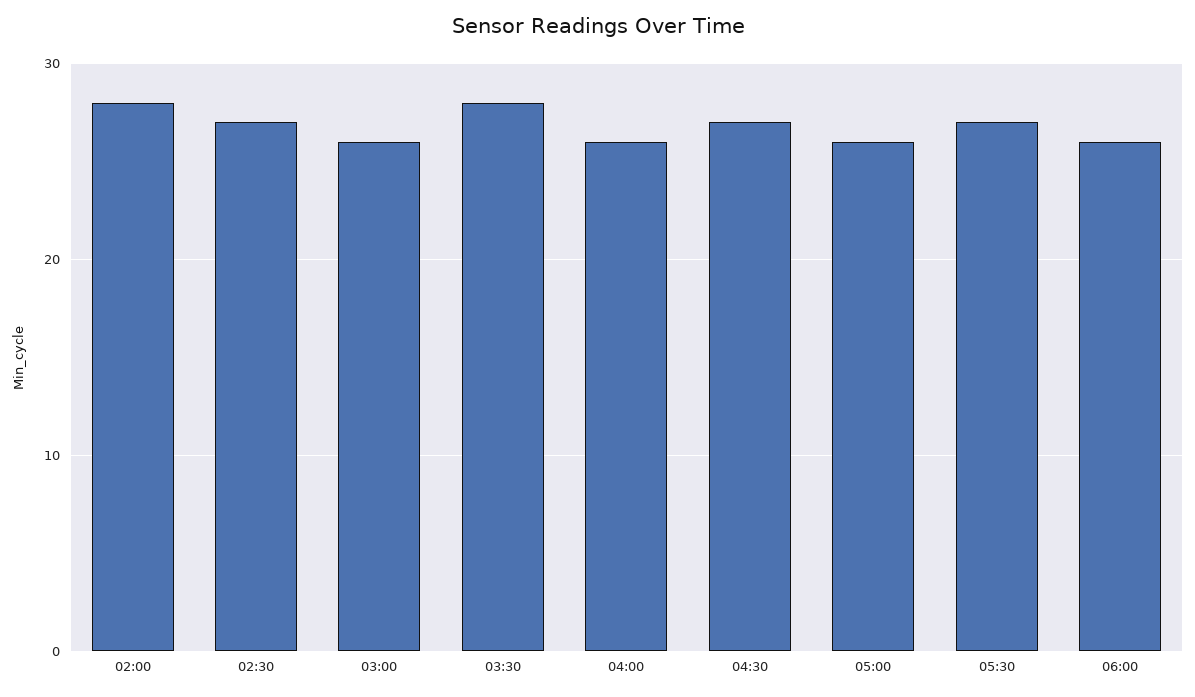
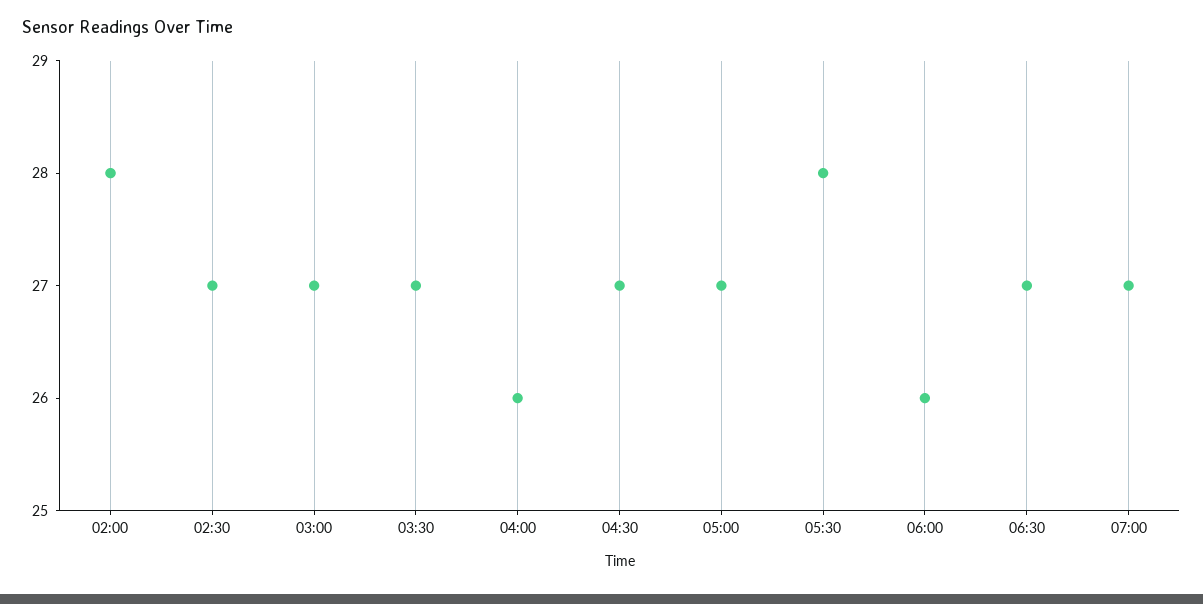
03:00: 26 -> 27
03:30: 28 -> 27
05:00: 26 -> 27
05:30: 27 -> 28
06:30: none -> 27
07:00: none -> 27

